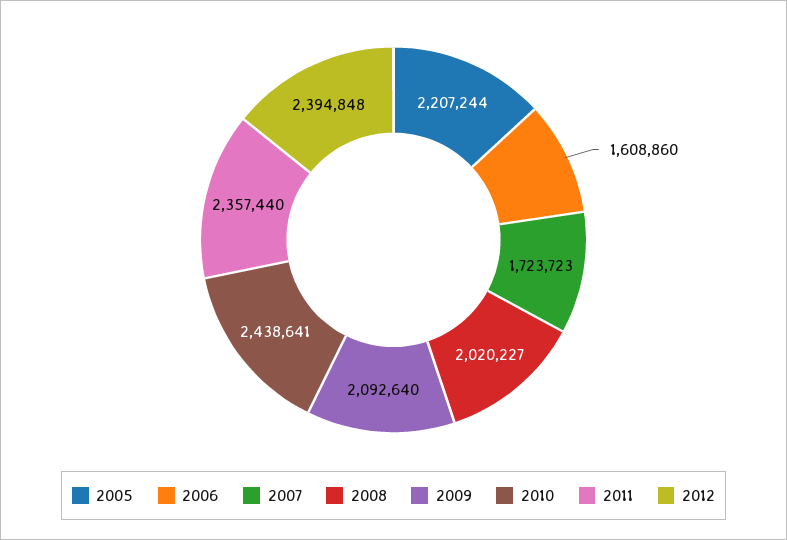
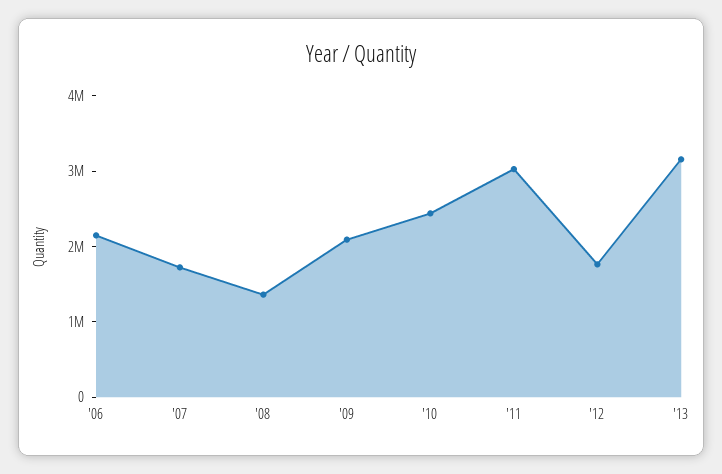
2005: 2207244 -> none
2006: 1608860 -> 2200000
2008: 2020227 -> 1400000
2011: 2357440 -> 3000000
2012: 2394848 -> 1800000
'13: none -> 3200000

